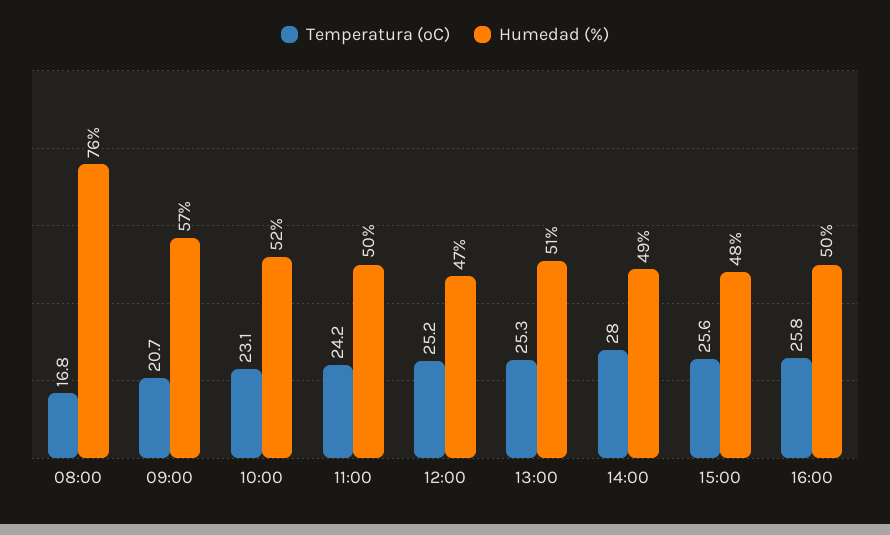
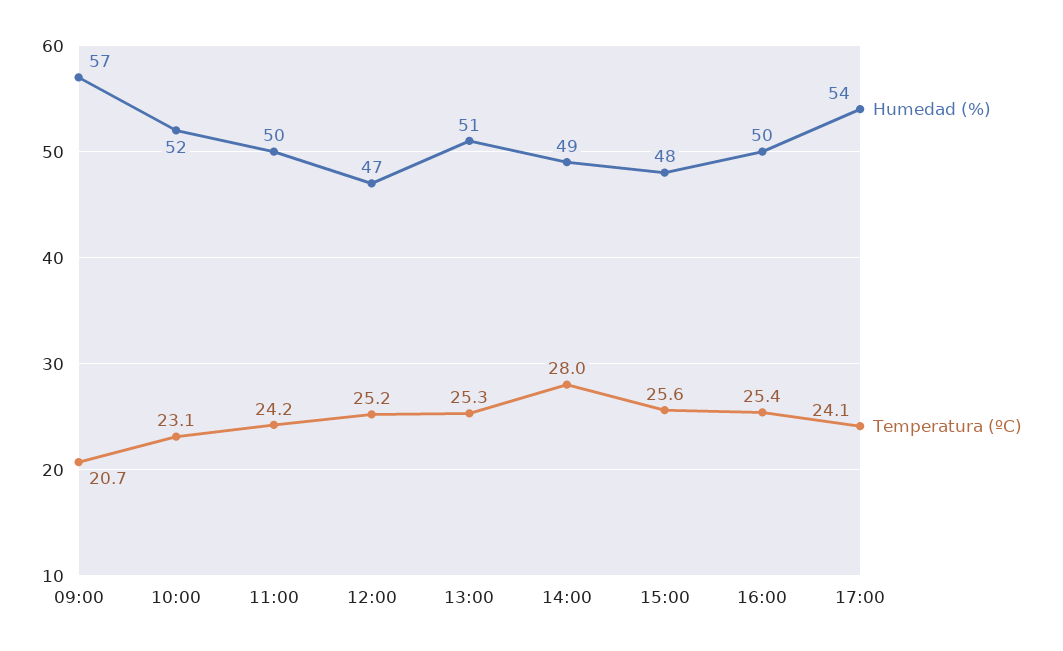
Temperatura (ºC), 08:00: 16.8 -> none
Humedad (%), 08:00: 76 -> none
Temperatura (ºC), 16:00: 25.8 -> 25.4
Humedad (%), 17:00: none -> 54
Temperatura (ºC), 17:00: none -> 24.1

